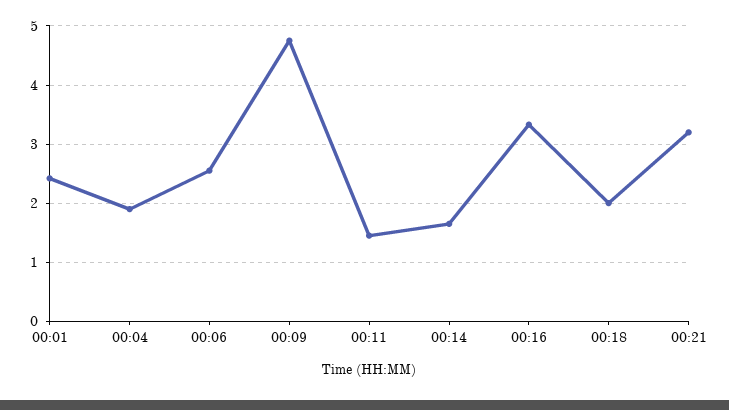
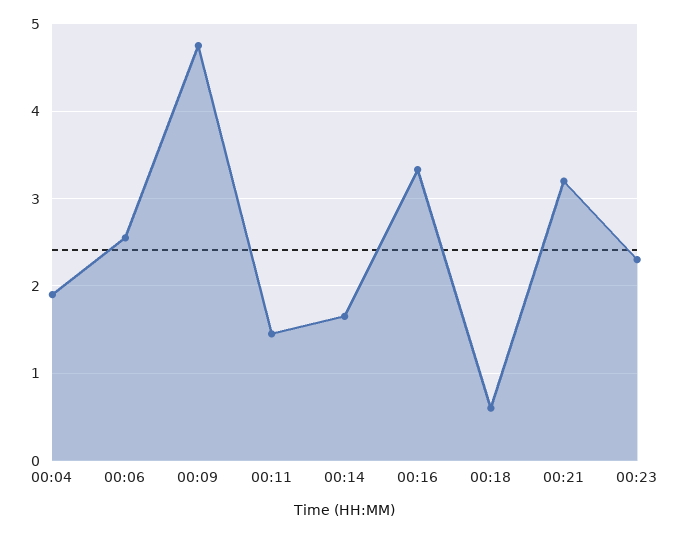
00:01: 2.4 -> none
00:18: 2 -> 0.6
00:23: none -> 2.3

